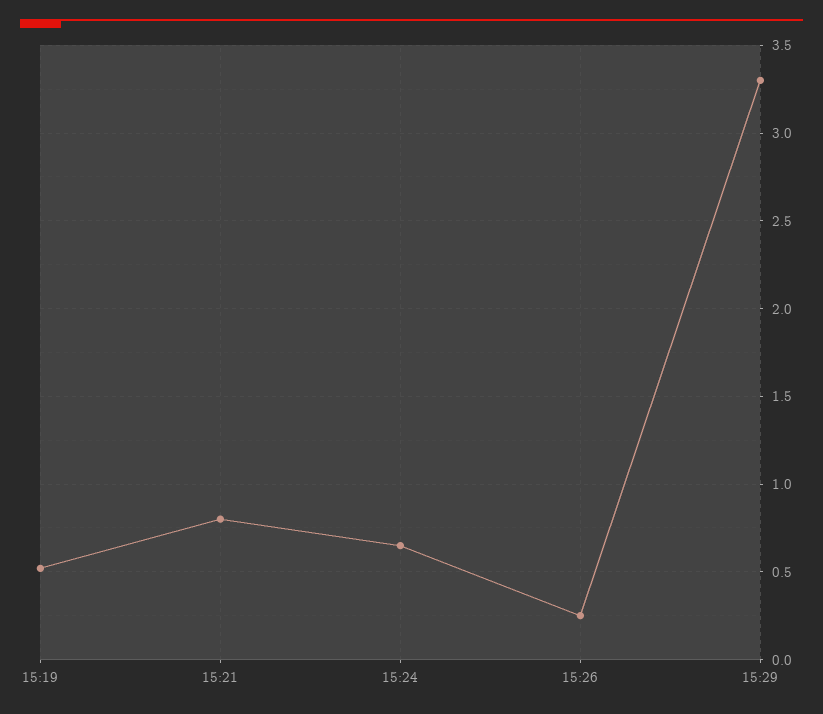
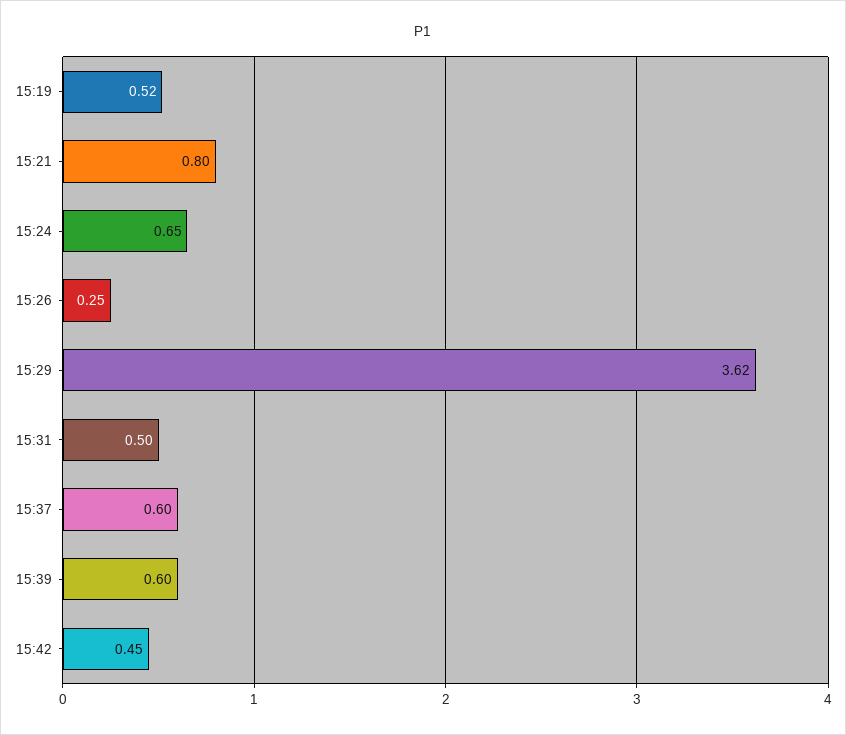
15:29: 3.3 -> 3.62
15:31: none -> 0.5
15:37: none -> 0.6
15:39: none -> 0.6
15:42: none -> 0.45

